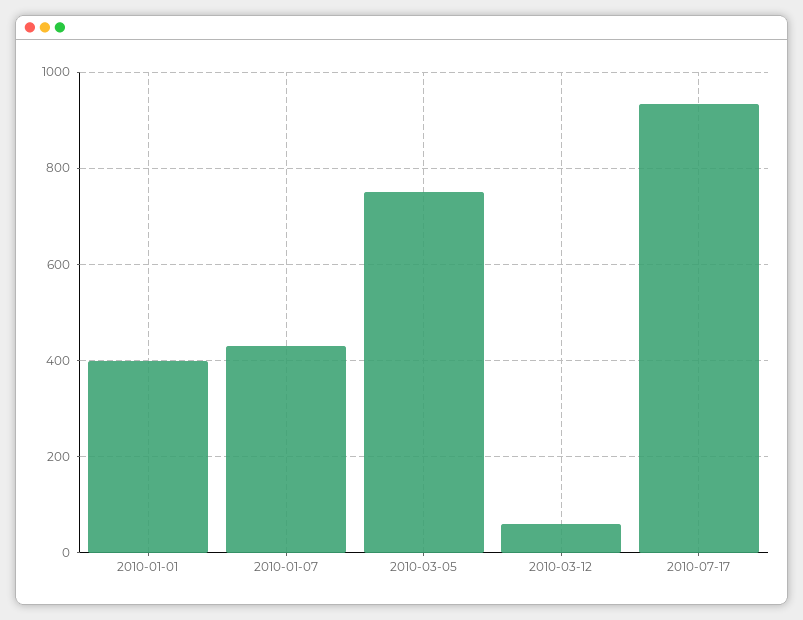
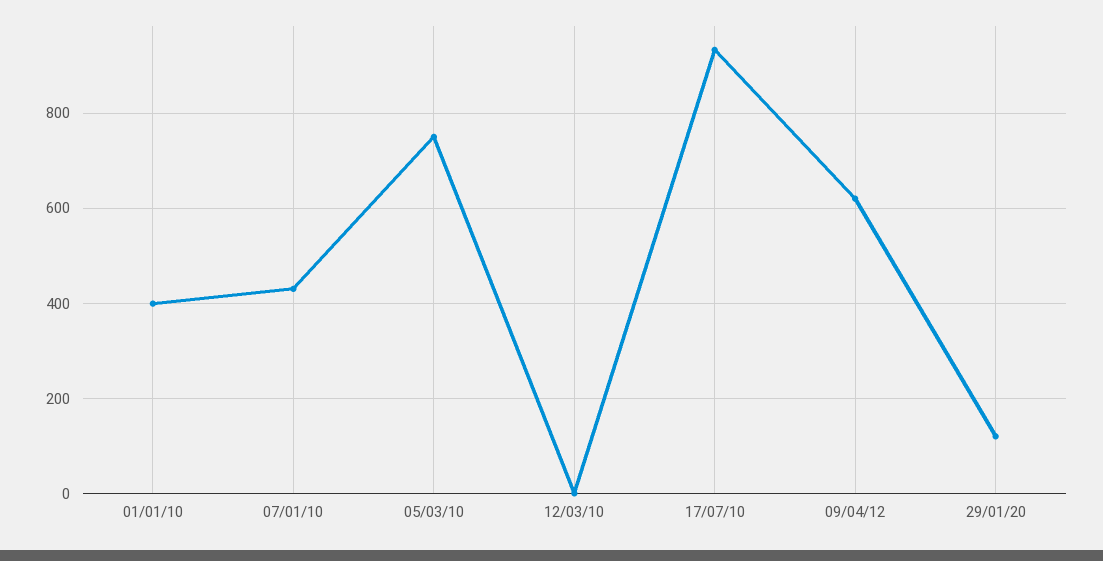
2010-03-12: 60 -> 0
09/04/12: none -> 620
29/01/20: none -> 120

